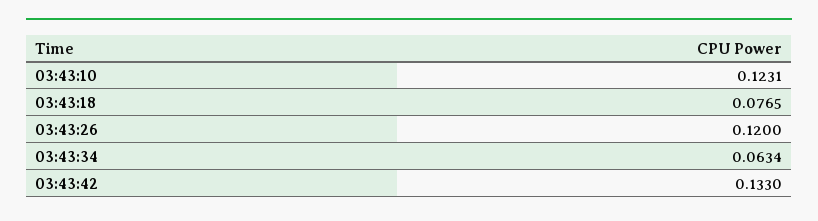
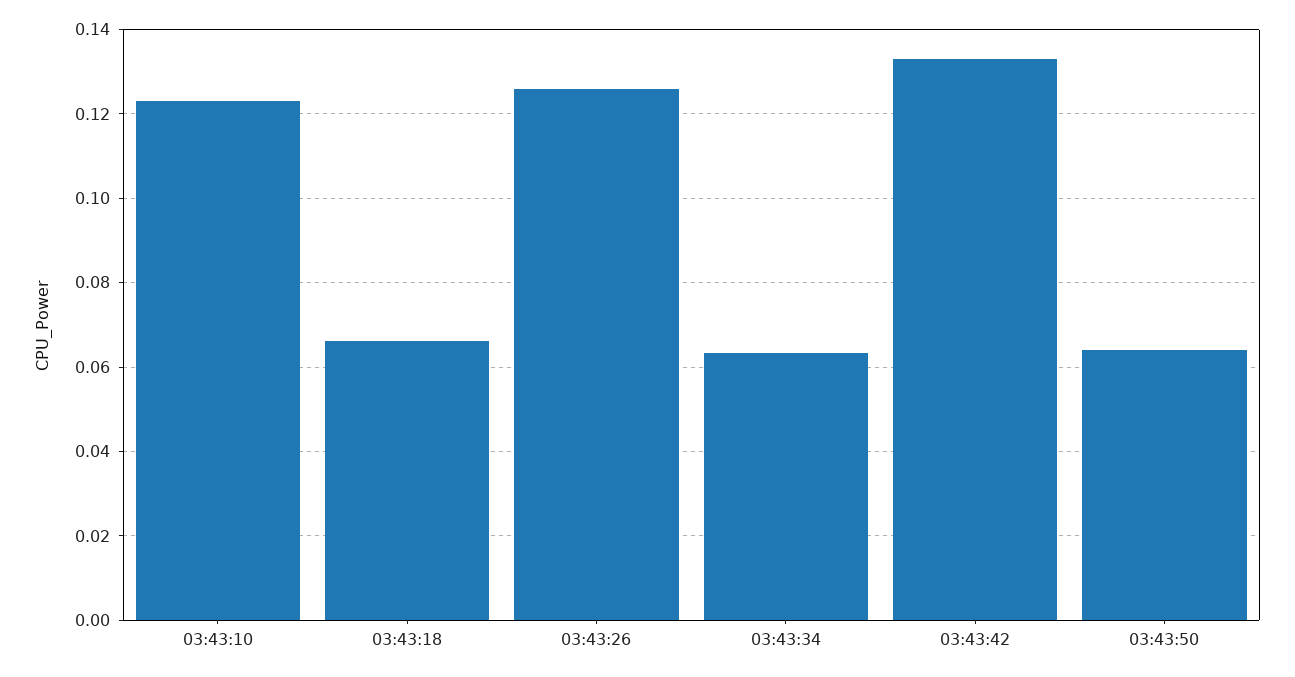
03:43:18: 0.0765 -> 0.066
03:43:26: 0.12 -> 0.126
03:43:50: none -> 0.064

